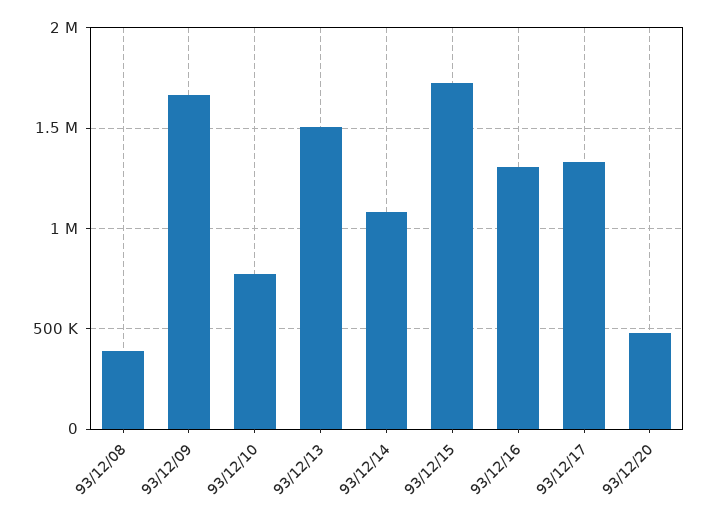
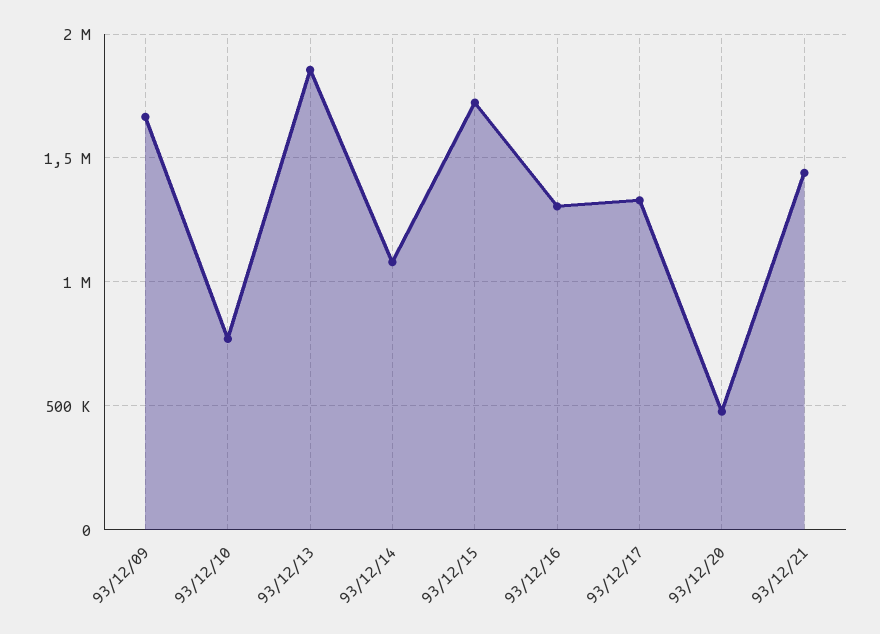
93/12/08: 400000 -> none
93/12/13: 1500000 -> 1850000
93/12/21: none -> 1450000

